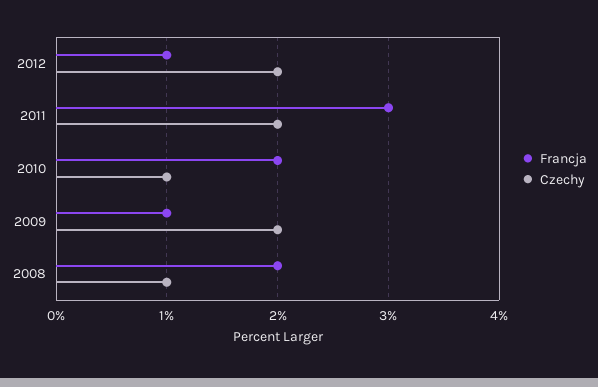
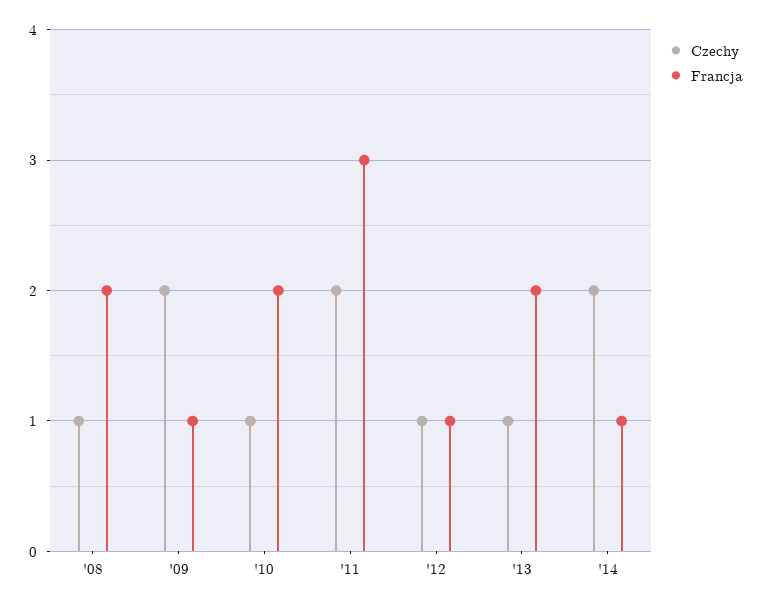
Czechy, 2012: 2 -> 1
Czechy, '13: none -> 1
Francja, '13: none -> 2
Czechy, '14: none -> 2
Francja, '14: none -> 1

